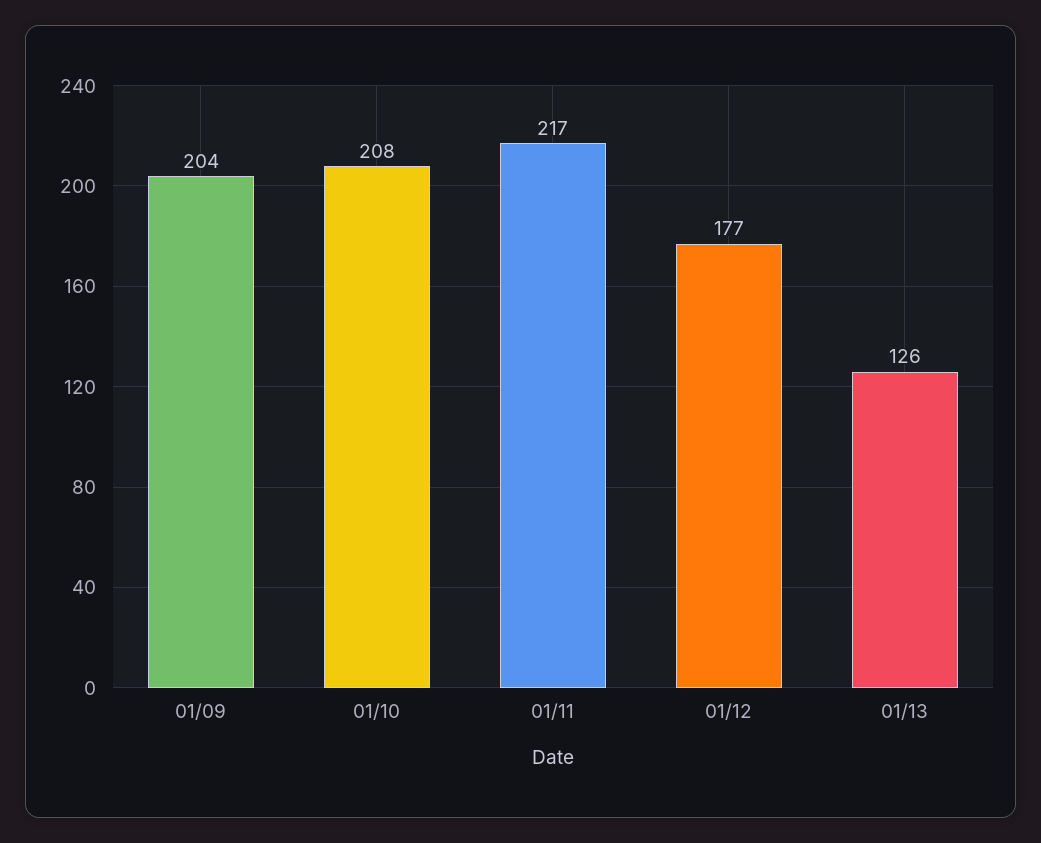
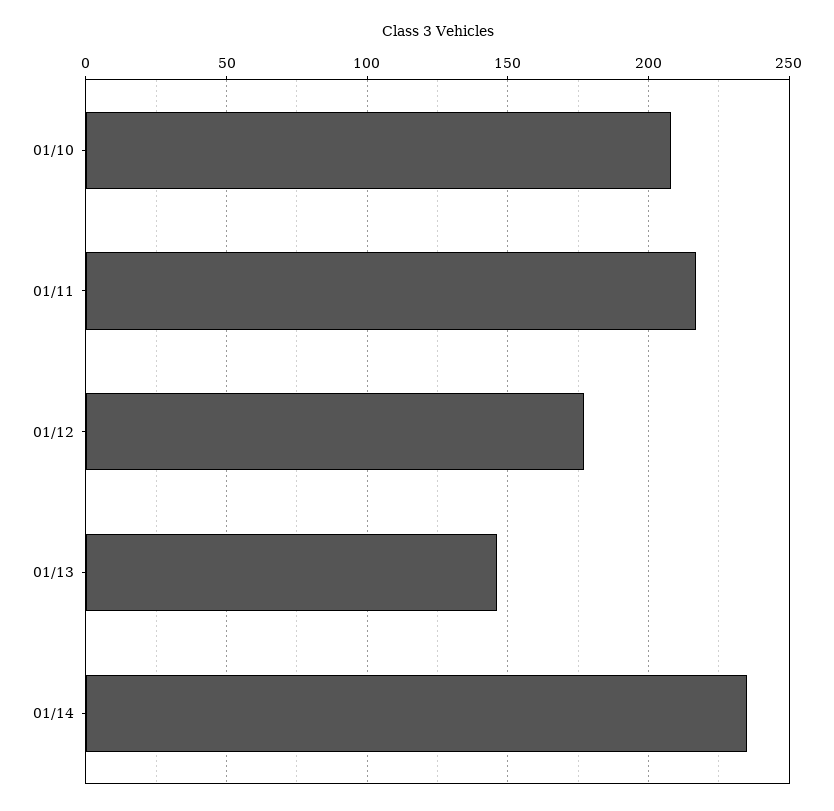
01/09: 204 -> none
01/13: 126 -> 145
01/14: none -> 235

